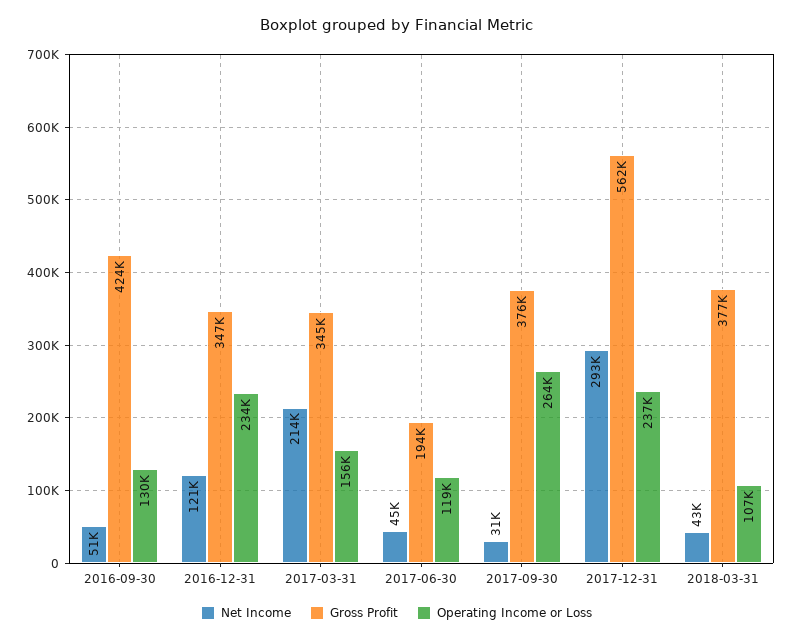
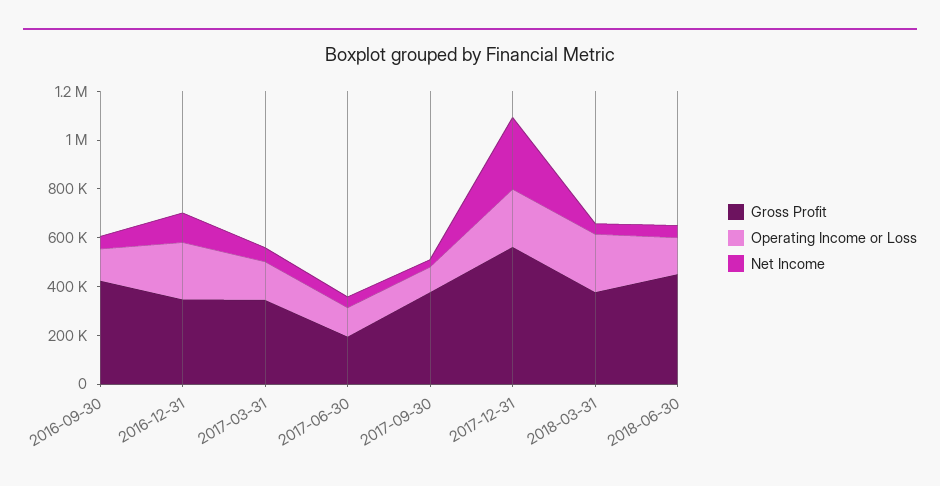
Net Income, 2017-03-31: 214000 -> 50000
Operating Income or Loss, 2017-09-30: 264000 -> 100000
Operating Income or Loss, 2018-03-31: 107000 -> 250000
Gross Profit, 2018-06-30: none -> 450000
Operating Income or Loss, 2018-06-30: none -> 150000
Net Income, 2018-06-30: none -> 50000

